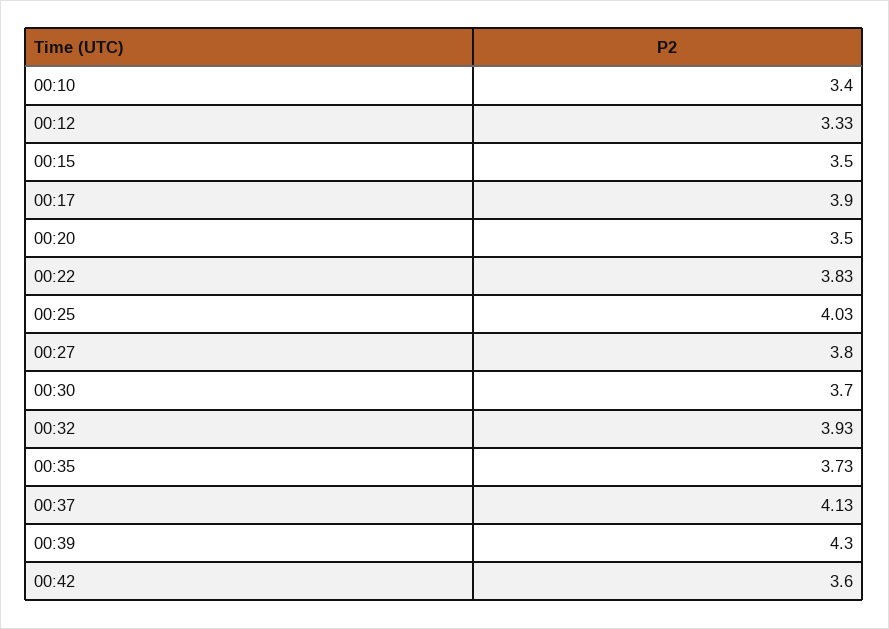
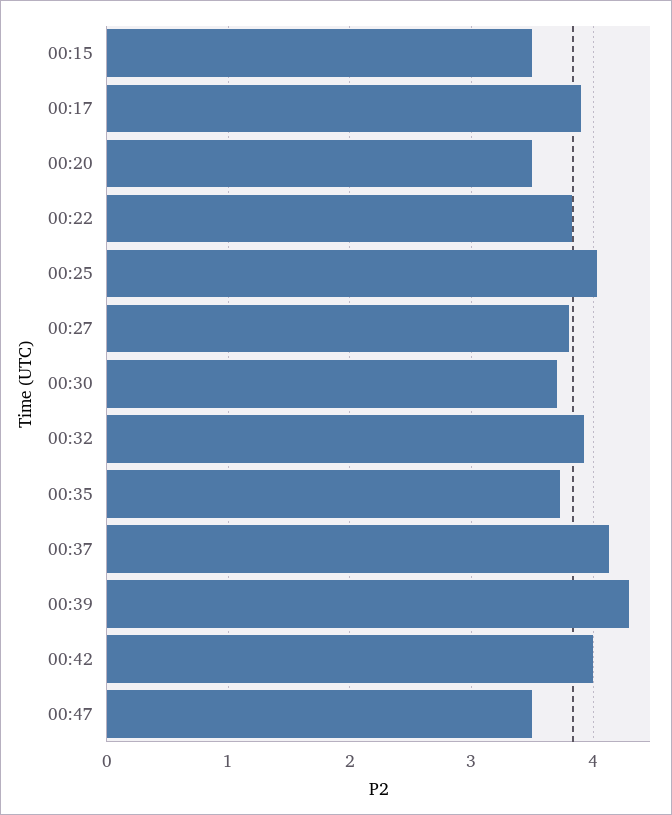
00:10: 3.4 -> none
00:12: 3.33 -> none
00:42: 3.6 -> 4
00:47: none -> 3.5

